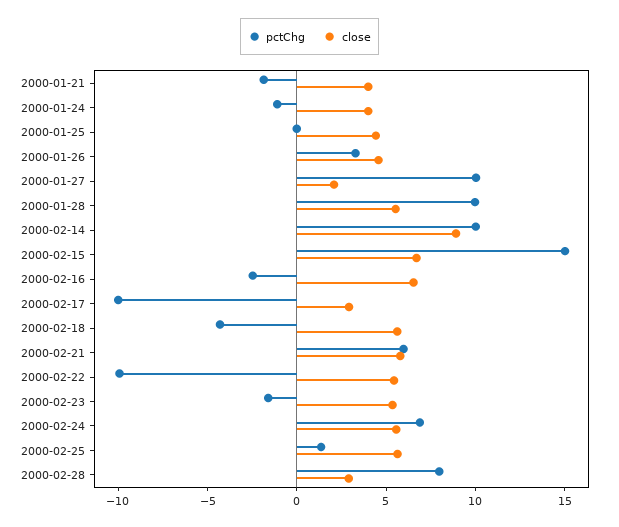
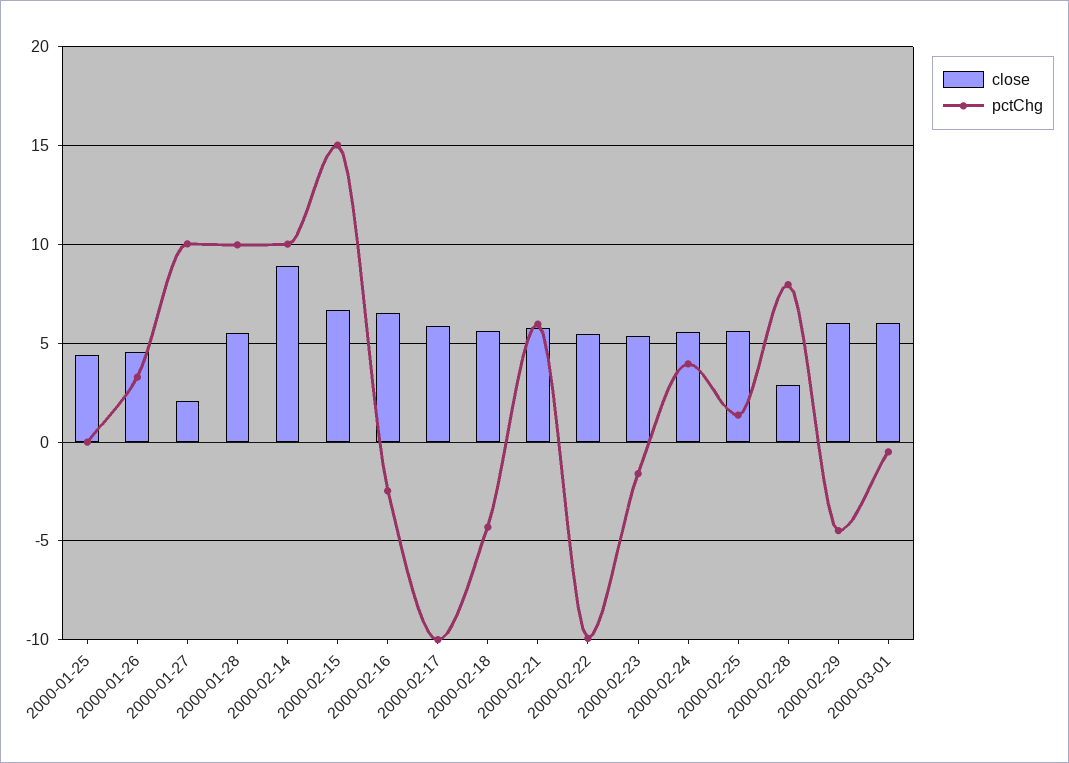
pctChg, 2000-01-21: -2 -> none
close, 2000-01-21: 4 -> none
pctChg, 2000-01-24: -1 -> none
close, 2000-01-24: 4 -> none
close, 2000-02-17: 3 -> 6
pctChg, 2000-02-24: 7 -> 4
close, 2000-02-29: none -> 6
pctChg, 2000-02-29: none -> -4.5
close, 2000-03-01: none -> 6
pctChg, 2000-03-01: none -> -0.5

